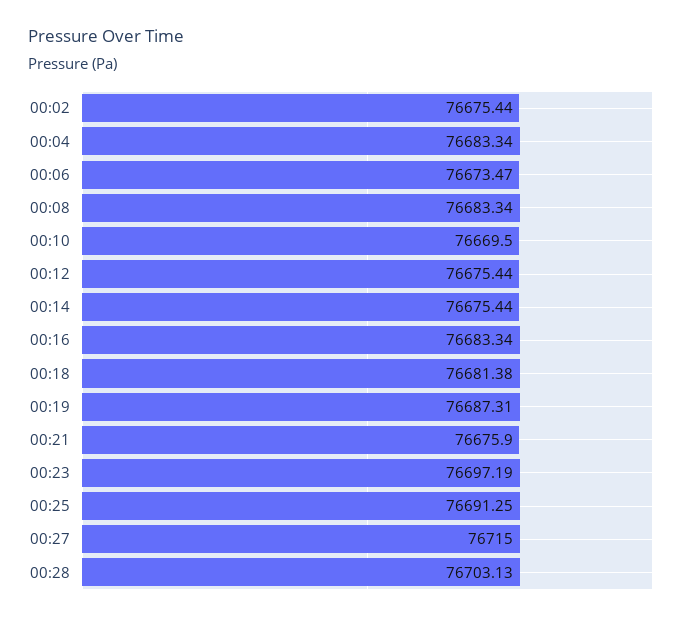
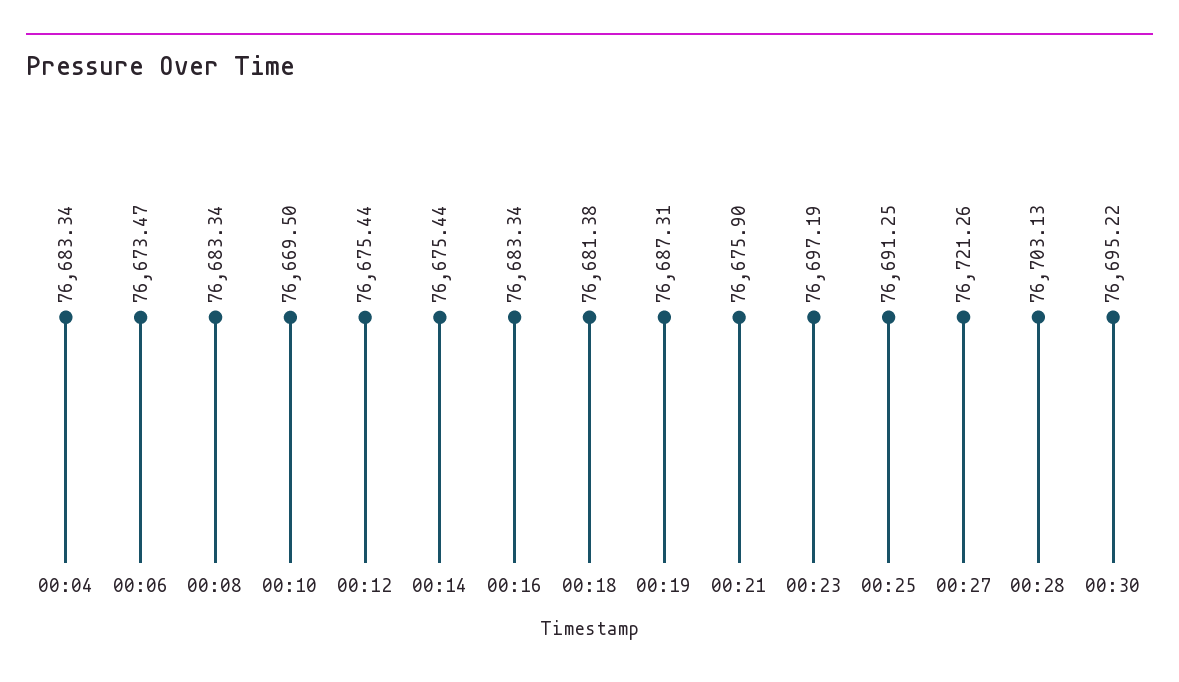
00:02: 76675.44 -> none
00:27: 76715 -> 76721.26
00:30: none -> 76695.22

